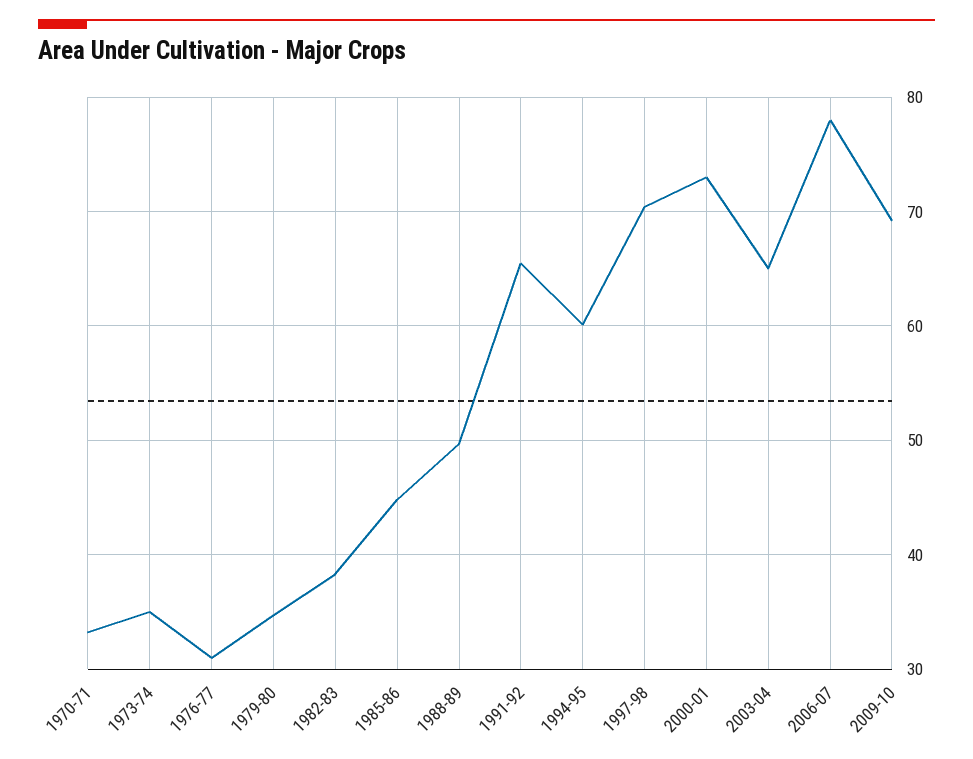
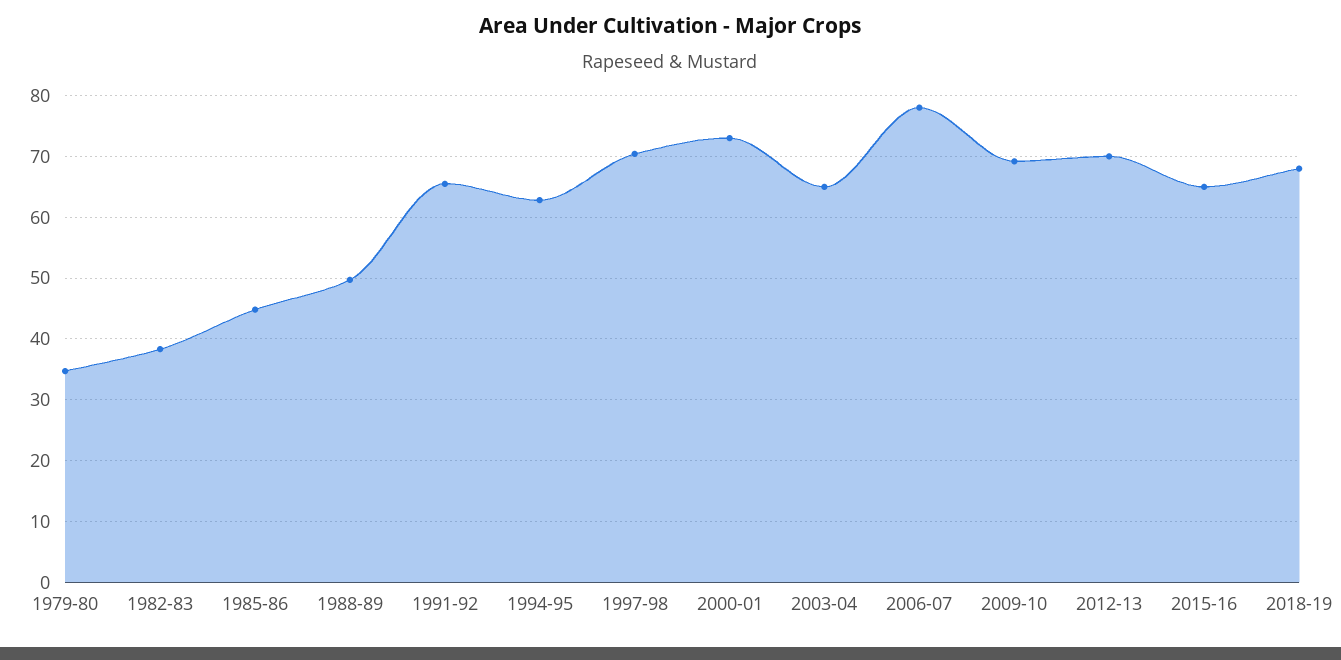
1970-71: 33 -> none
1973-74: 35 -> none
1976-77: 31 -> none
1994-95: 60 -> 63
2012-13: none -> 70
2015-16: none -> 65
2018-19: none -> 68

